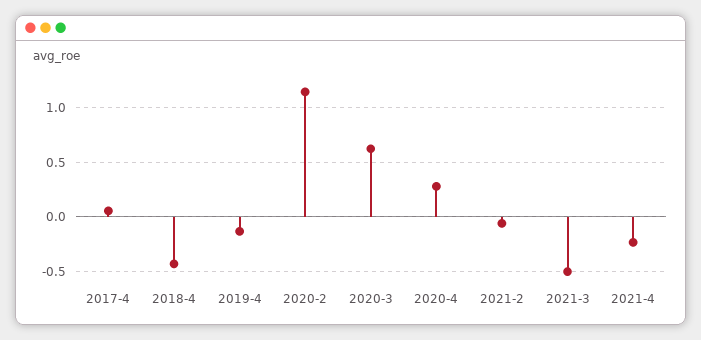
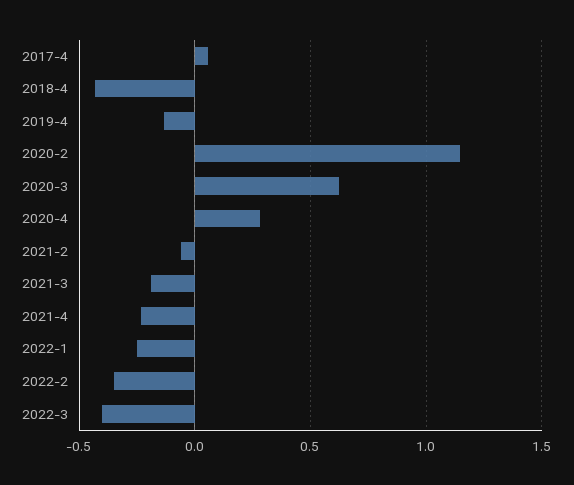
2021-3: -0.5 -> -0.2
2022-1: none -> -0.25
2022-2: none -> -0.35
2022-3: none -> -0.4

